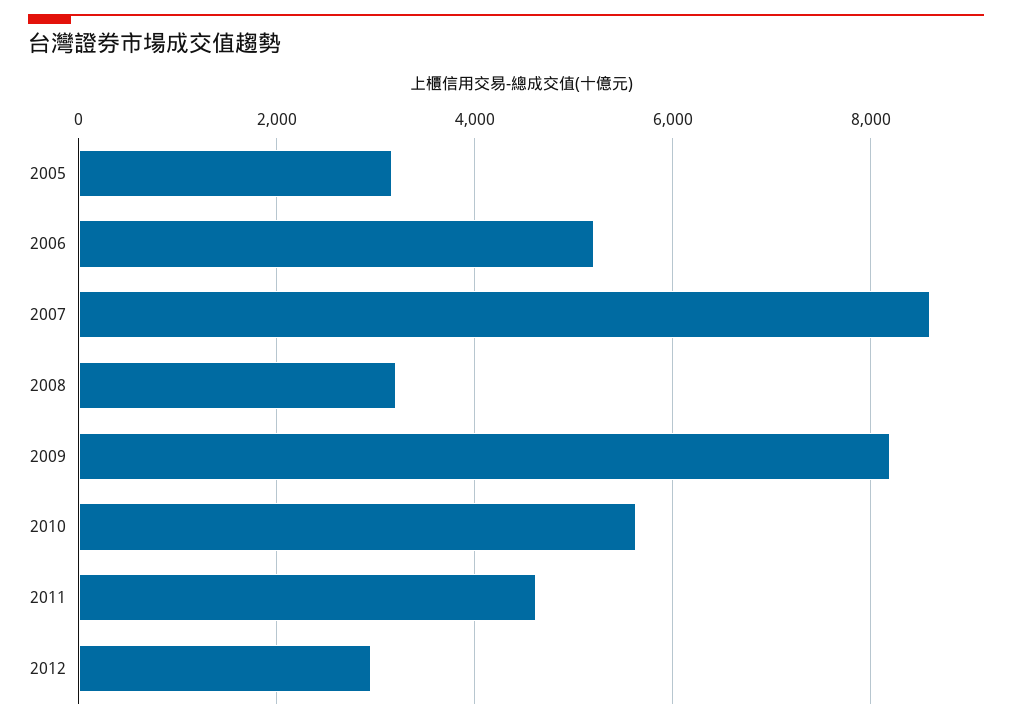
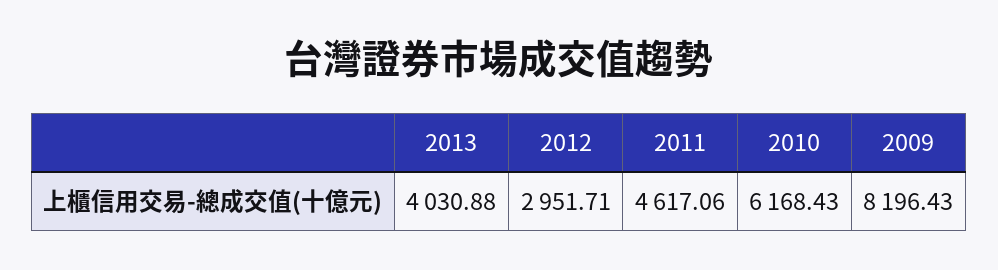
2005: 3200 -> none
2006: 5200 -> none
2007: 8600 -> none
2008: 3200 -> none
2010: 5600 -> 6168.43
2013: none -> 4030.88

